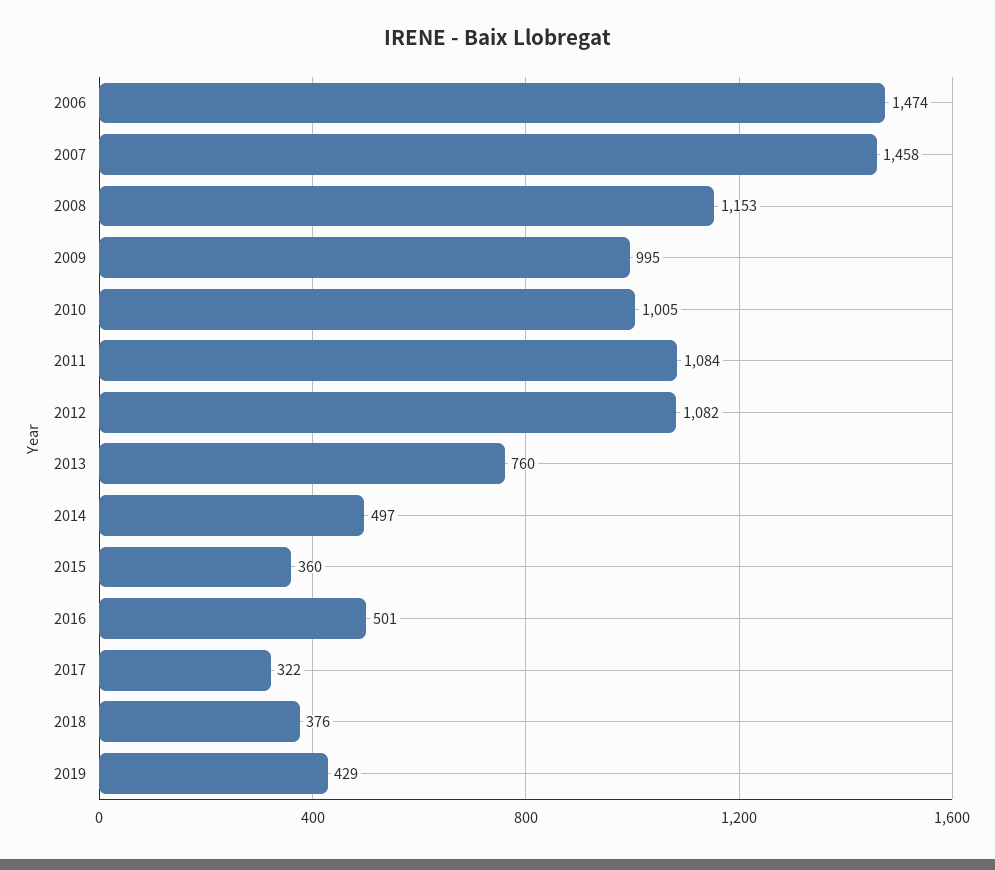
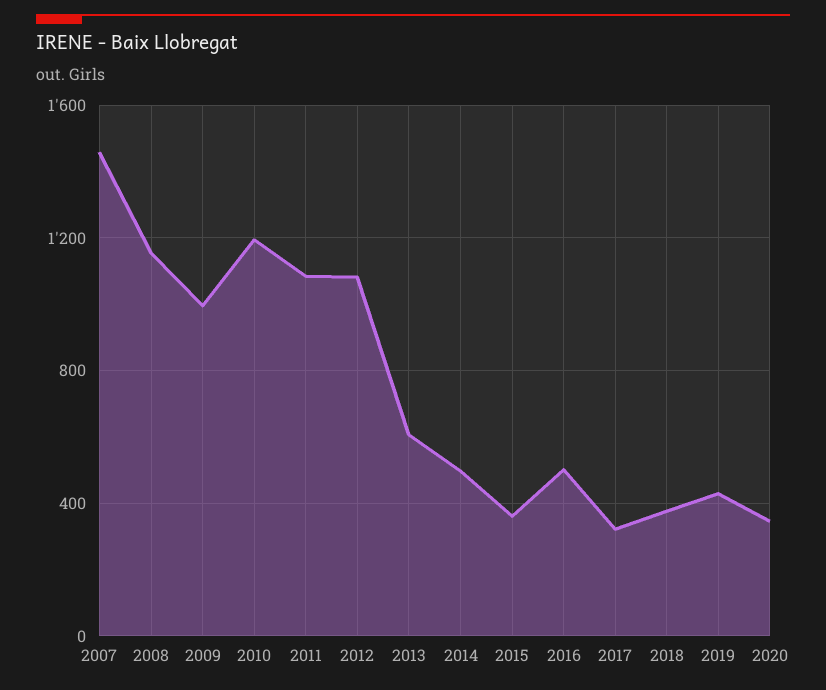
2006: 1474 -> none
2010: 1005 -> 1200
2013: 760 -> 600
2020: none -> 350

